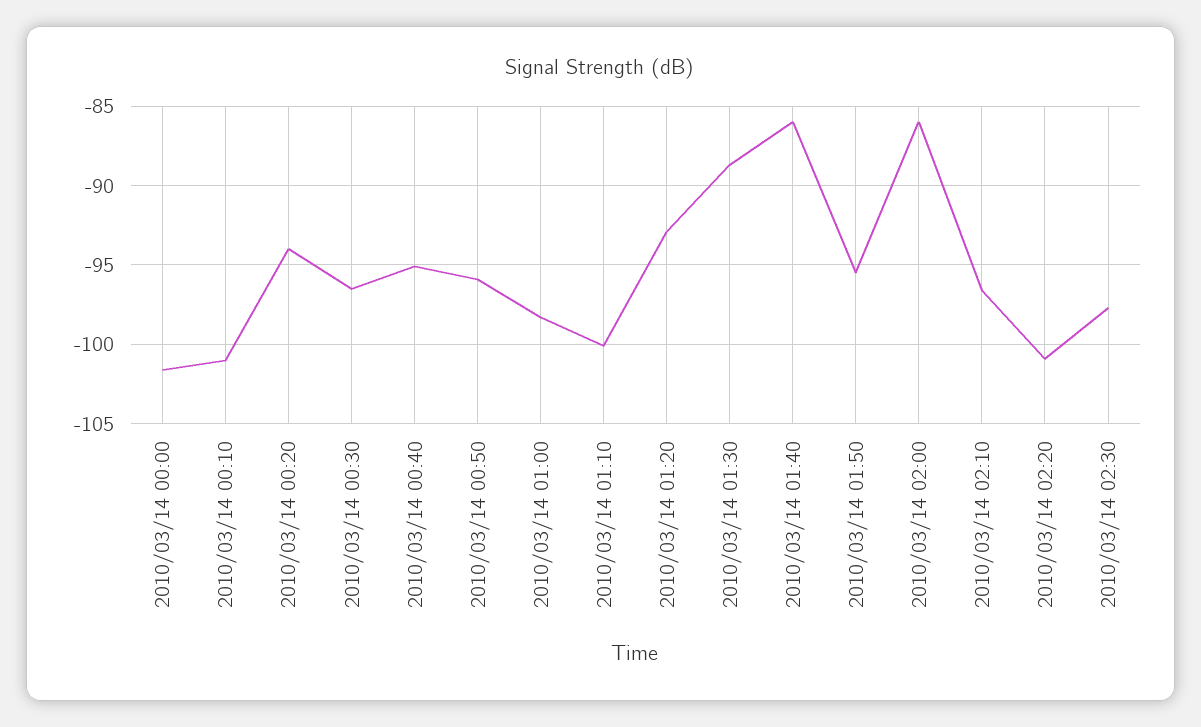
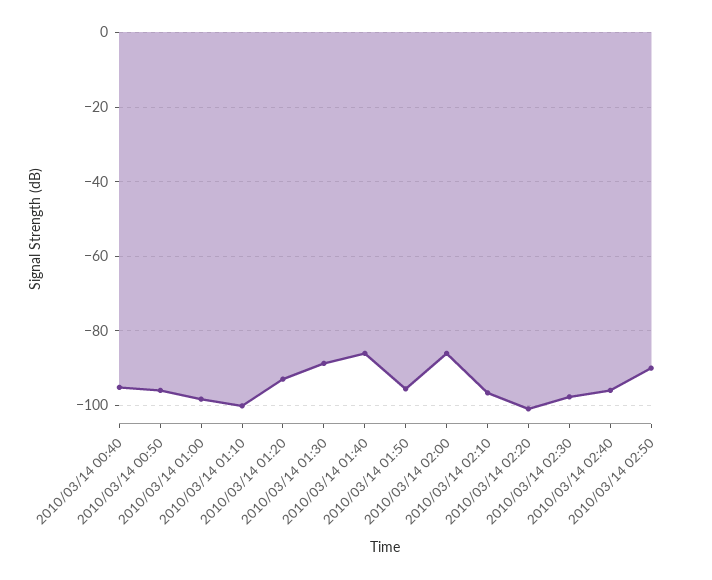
2010/03/14 00:00: -101.5 -> none
2010/03/14 00:10: -101 -> none
2010/03/14 00:20: -94 -> none
2010/03/14 00:30: -96.5 -> none
2010/03/14 02:40: none -> -96
2010/03/14 02:50: none -> -90

